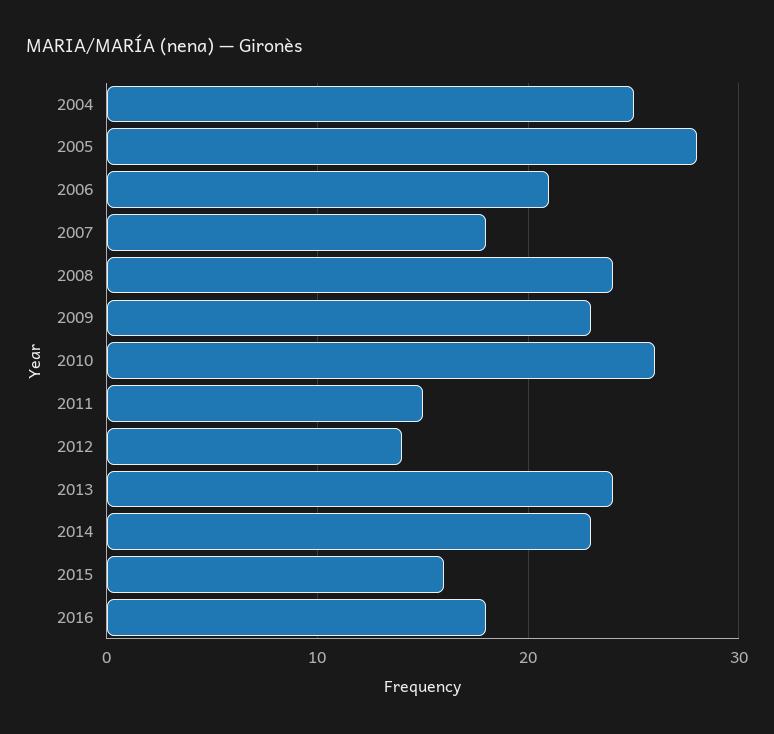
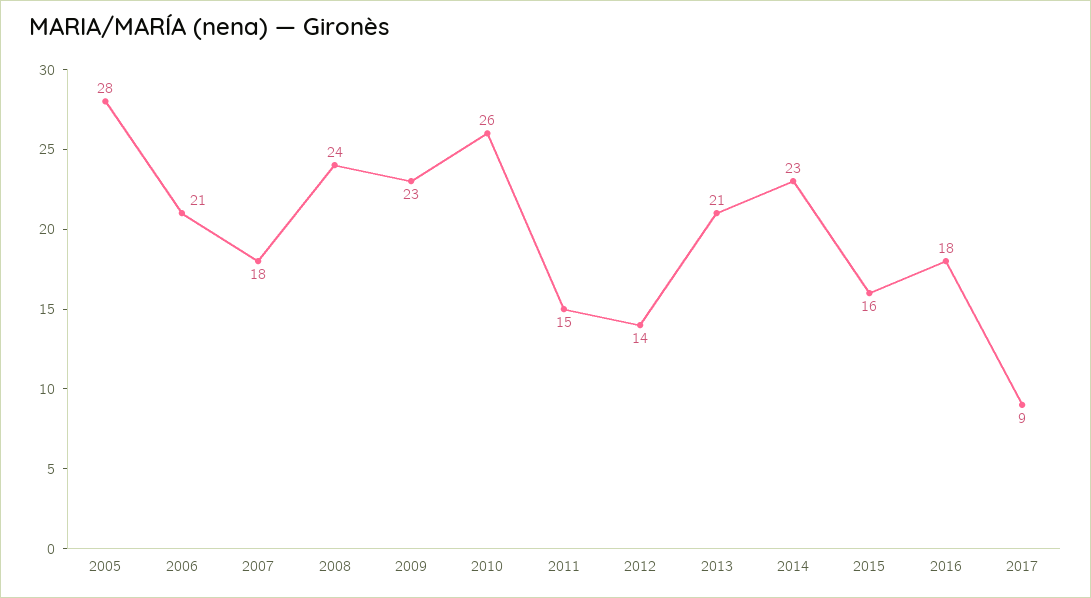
2004: 25 -> none
2013: 24 -> 21
2017: none -> 9

